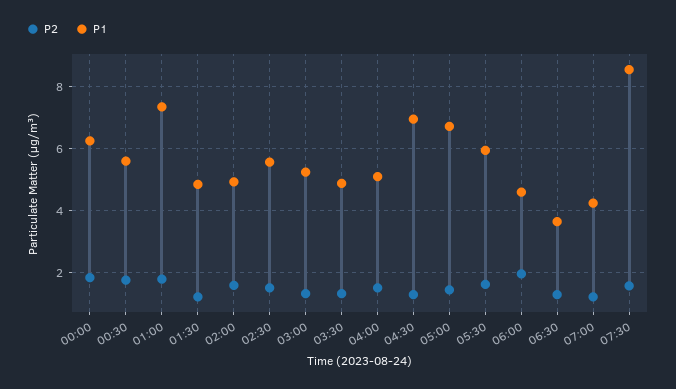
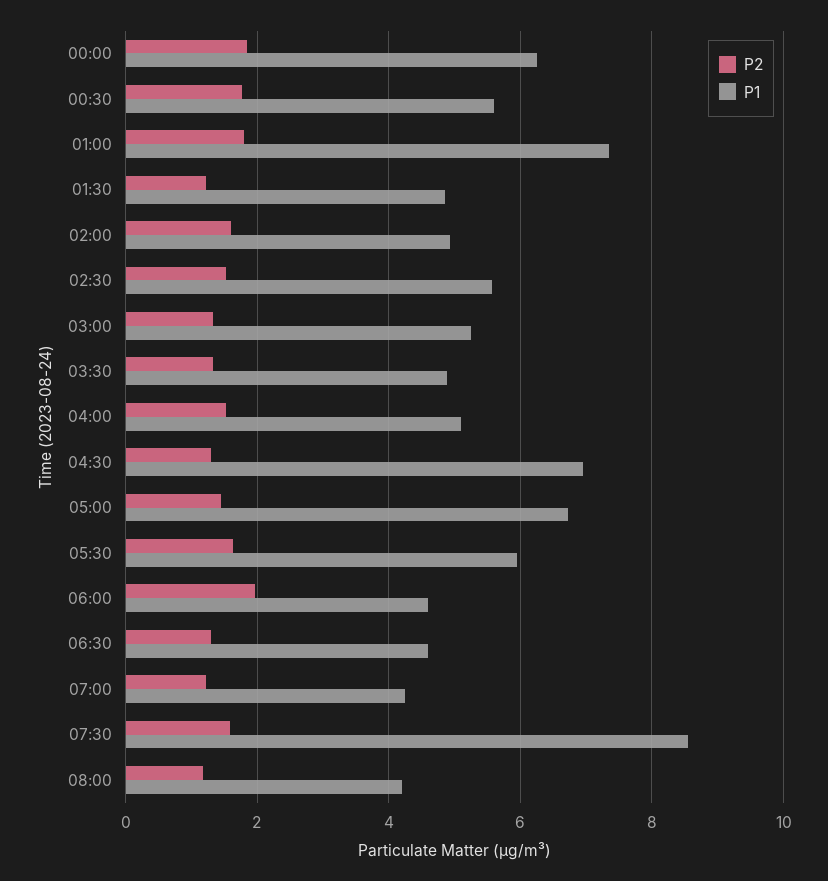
P1, 06:30: 3.6 -> 4.6
P2, 08:00: none -> 1.2
P1, 08:00: none -> 4.2

